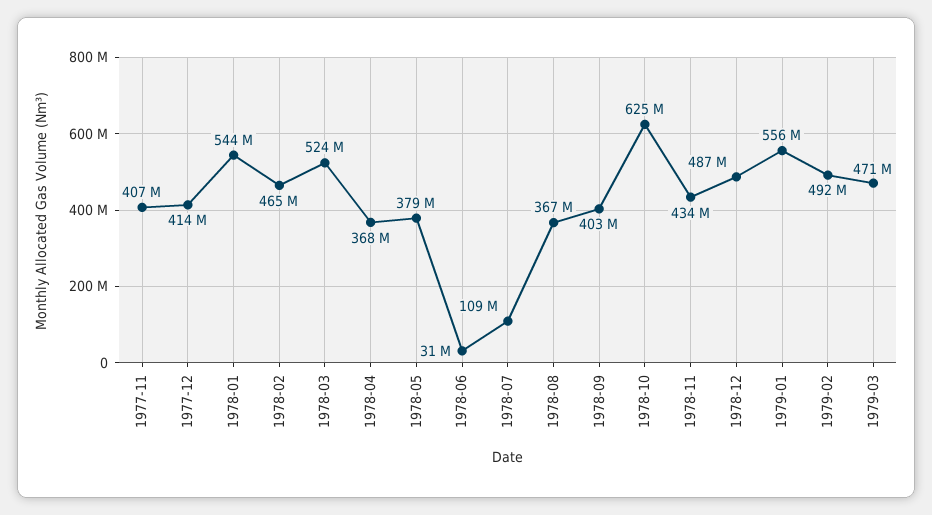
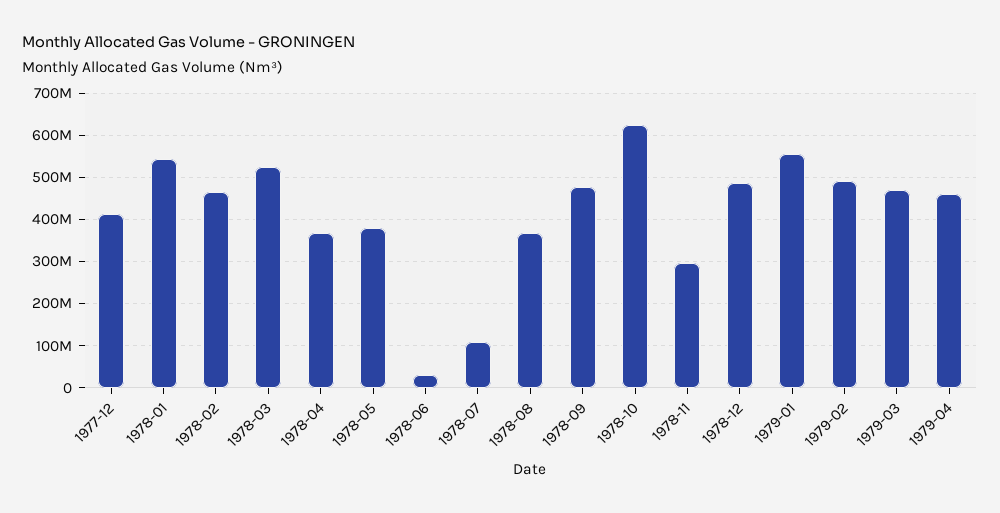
1977-11: 407000000 -> none
1978-09: 403000000 -> 480000000
1978-11: 434000000 -> 300000000
1979-04: none -> 460000000

